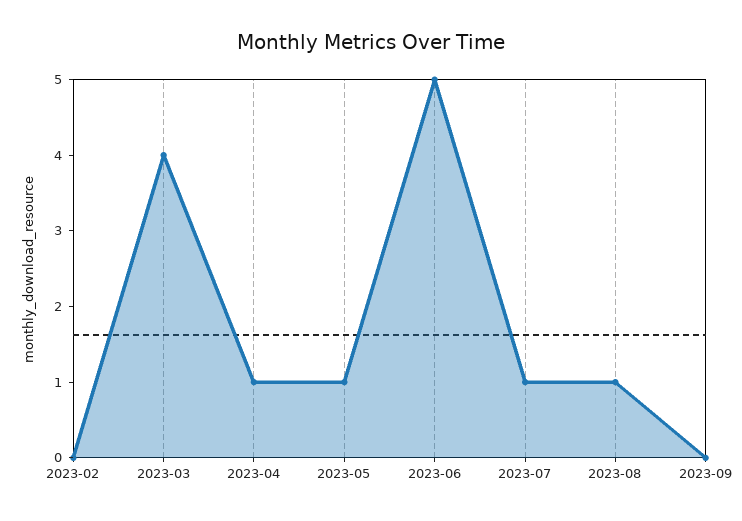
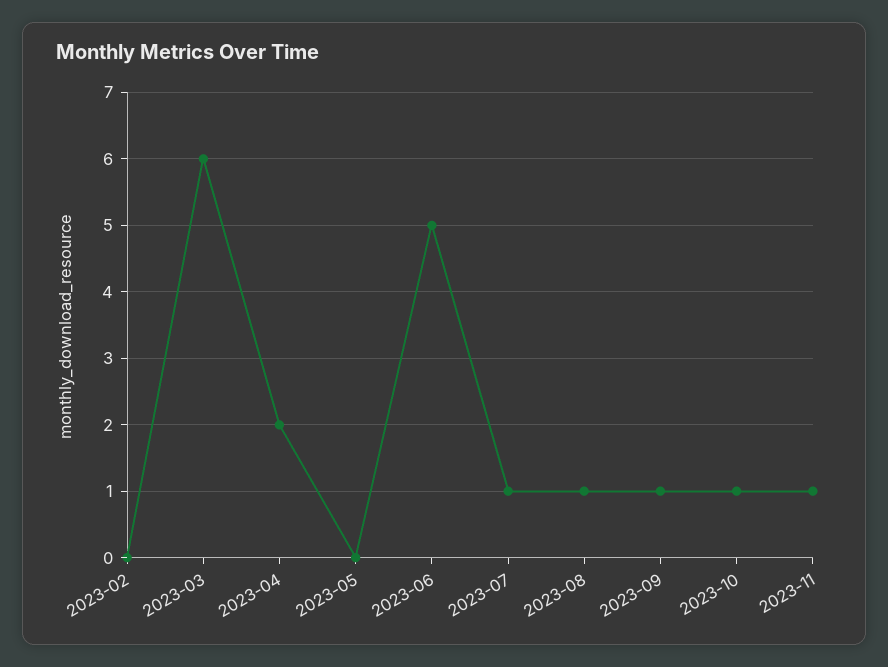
2023-03: 4 -> 6
2023-04: 1 -> 2
2023-05: 1 -> 0
2023-09: 0 -> 1
2023-10: none -> 1
2023-11: none -> 1

